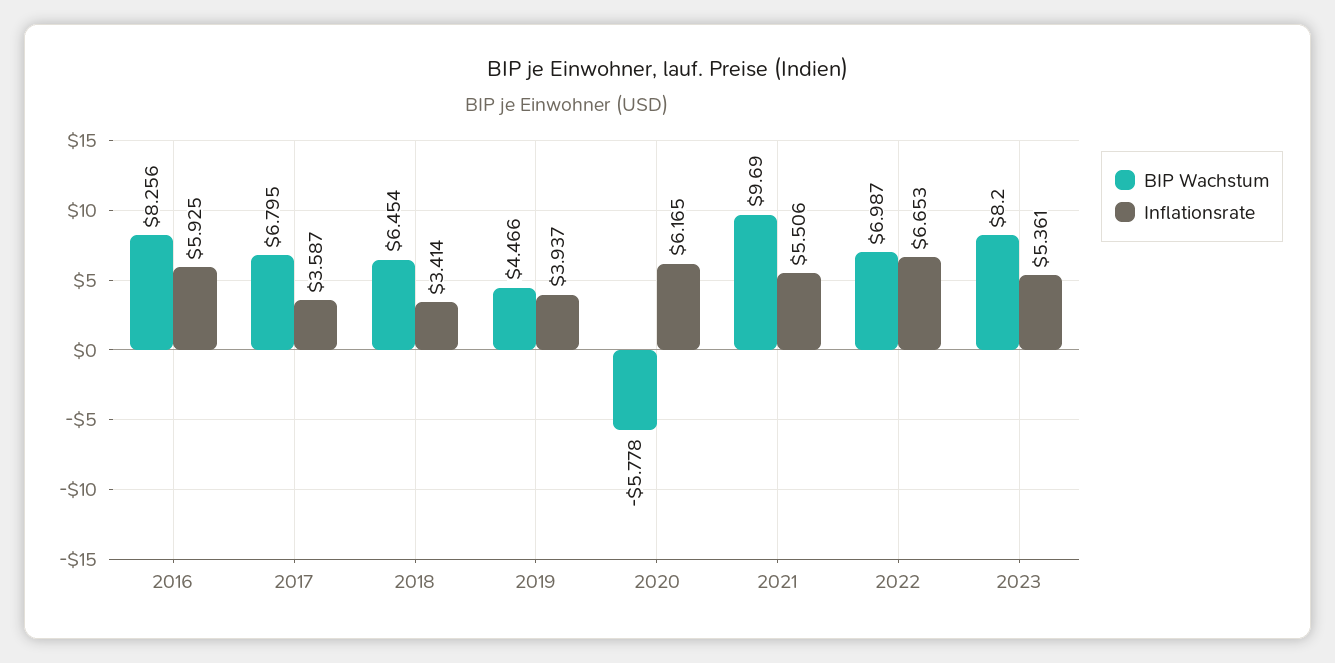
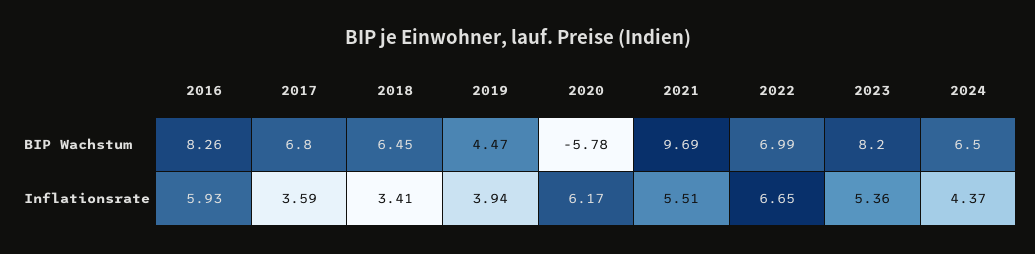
BIP Wachstum, 2024: none -> 6.5
Inflationsrate, 2024: none -> 4.37

